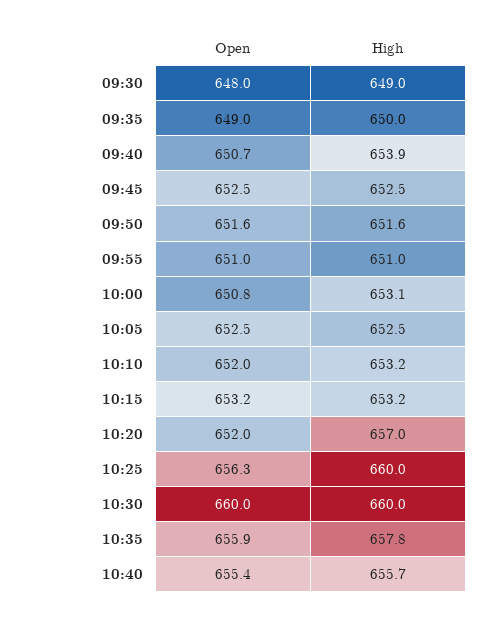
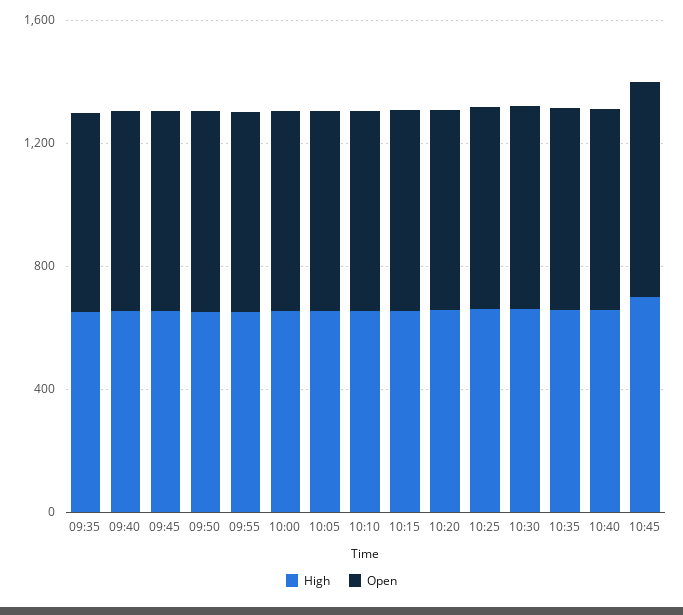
Open, 09:30: 648 -> none
High, 09:30: 649 -> none
High, 10:45: none -> 700
Open, 10:45: none -> 700

